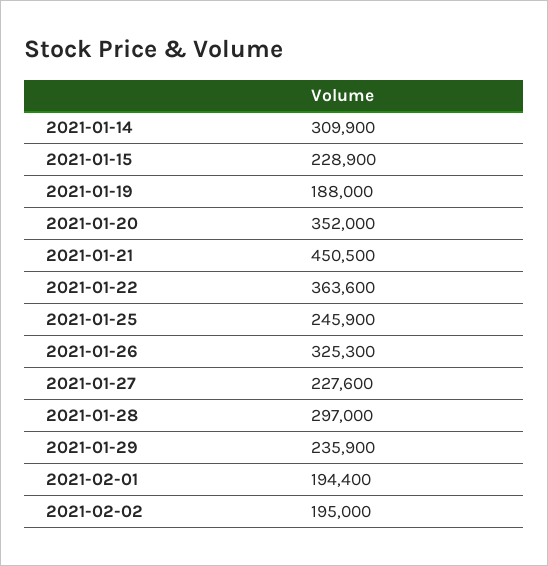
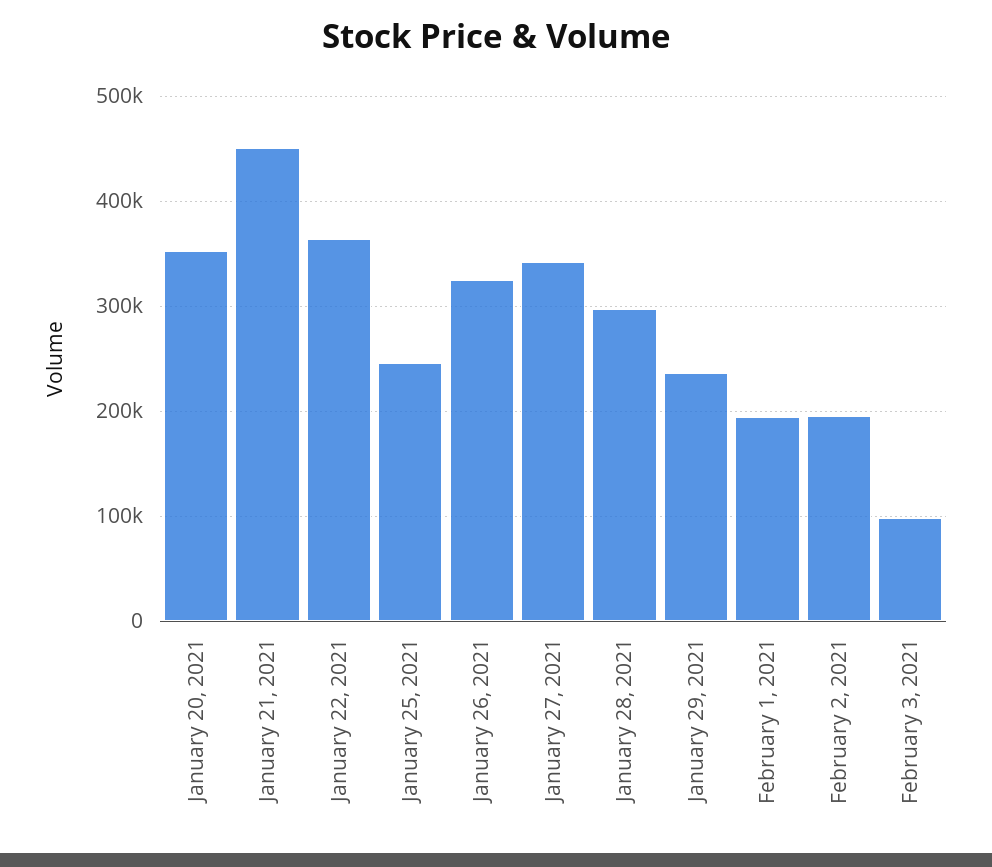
2021-01-14: 309900 -> none
2021-01-15: 228900 -> none
2021-01-19: 188000 -> none
2021-01-27: 227600 -> 340000
February 3, 2021: none -> 100000

